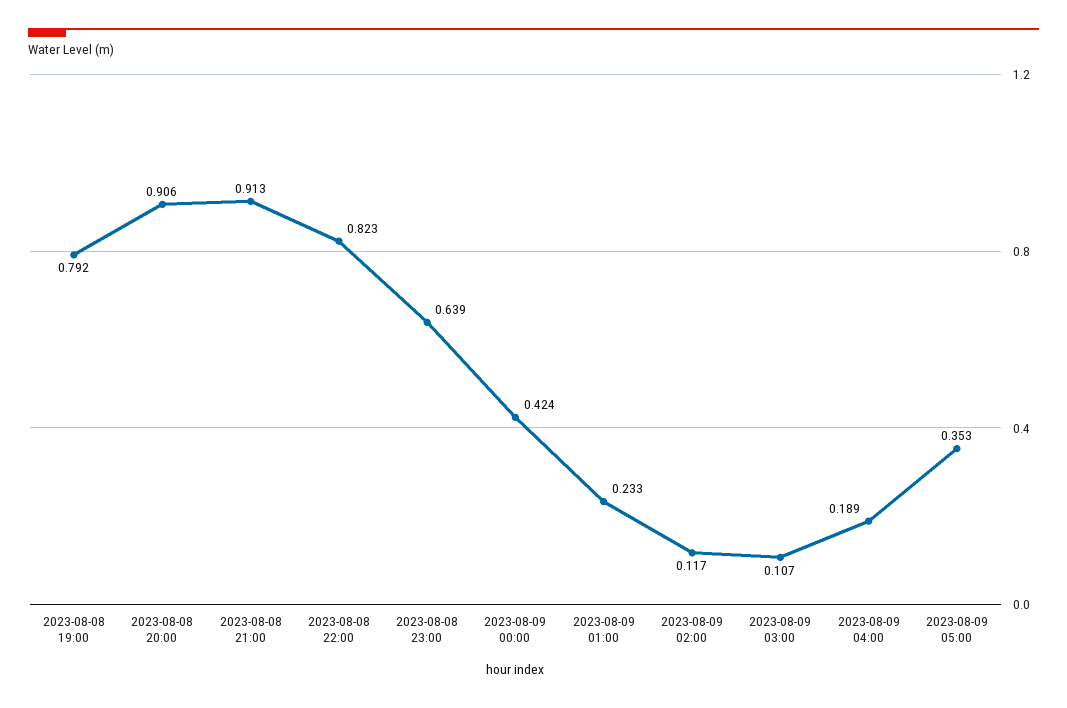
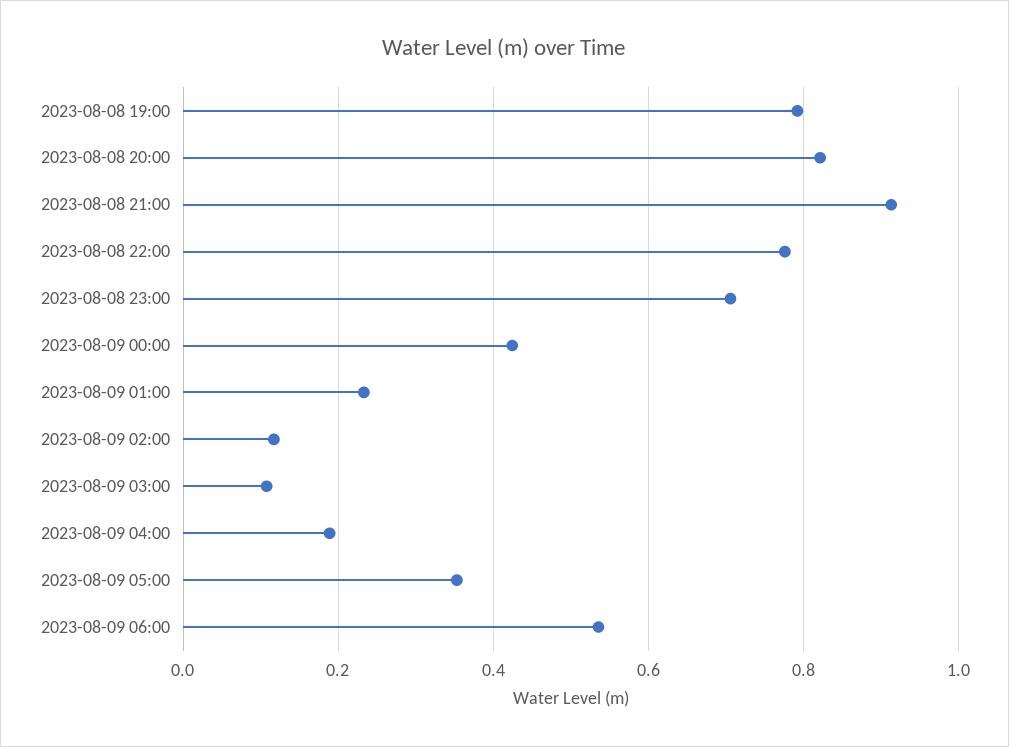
2023-08-08 20:00: 0.906 -> 0.82
2023-08-08 22:00: 0.823 -> 0.78
2023-08-08 23:00: 0.639 -> 0.7
2023-08-09 06:00: none -> 0.54

